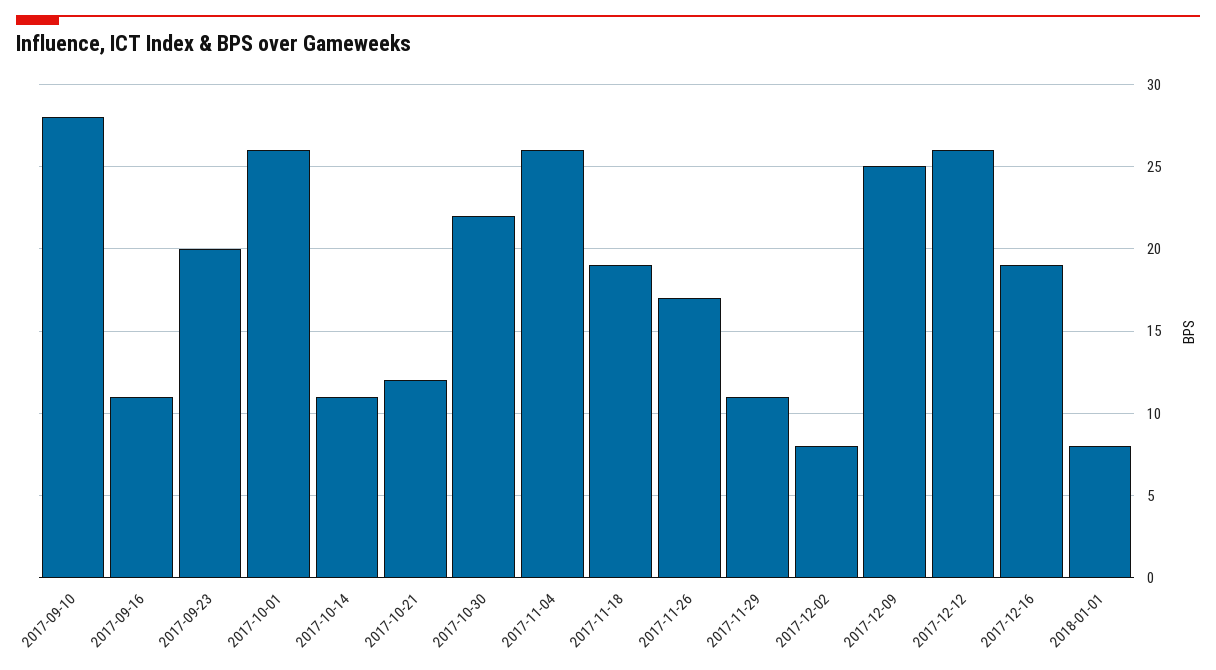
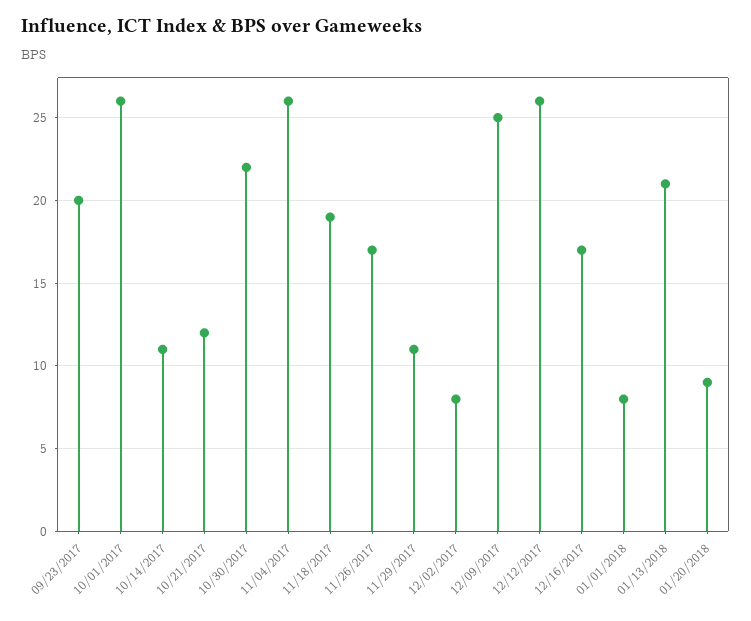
2017-09-10: 28 -> none
2017-09-16: 11 -> none
2017-12-16: 19 -> 17
01/13/2018: none -> 21
01/20/2018: none -> 9

